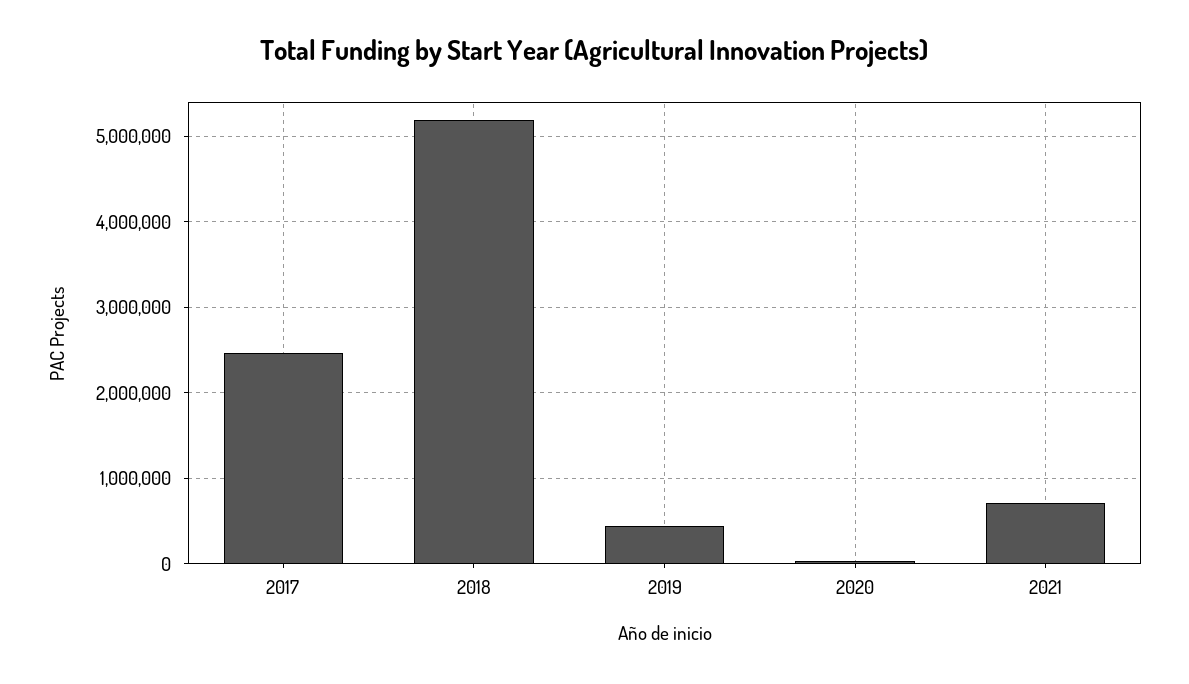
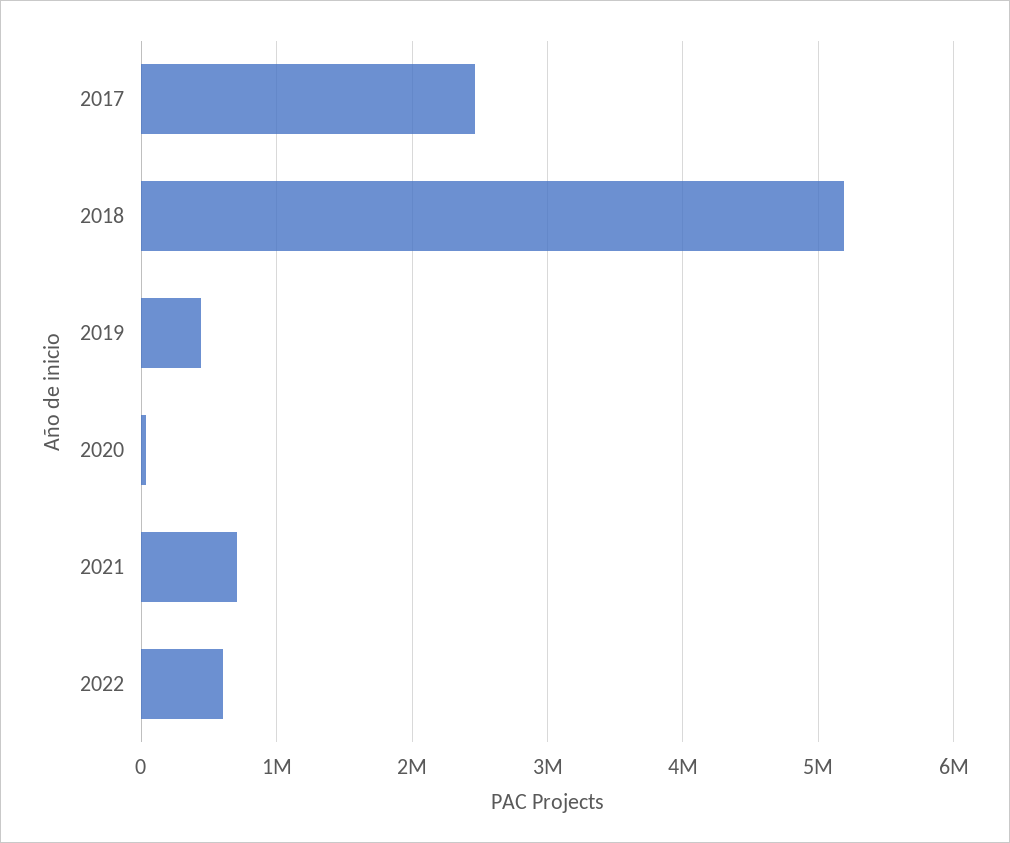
2022: none -> 600000

